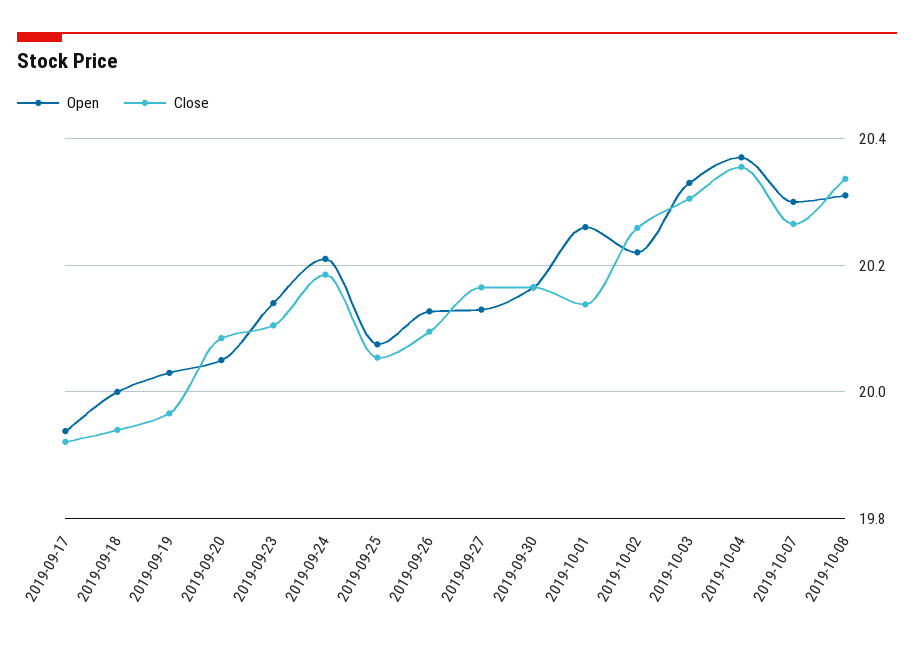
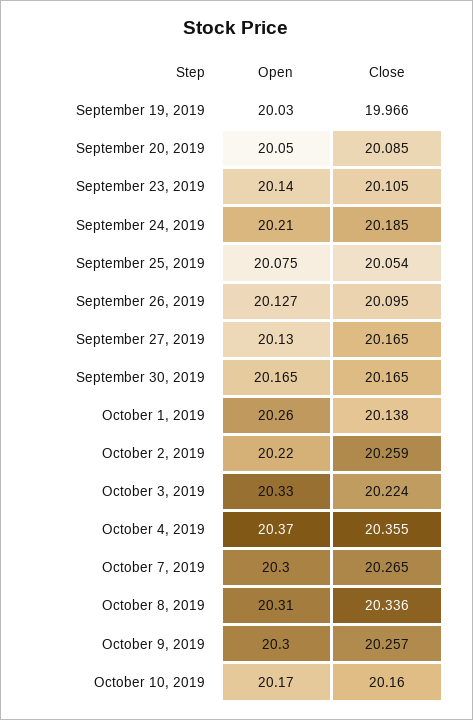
Open, 2019-09-17: 19.94 -> none
Close, 2019-09-17: 19.92 -> none
Open, 2019-09-18: 20 -> none
Close, 2019-09-18: 19.94 -> none
Close, 2019-10-03: 20.3 -> 20.224
Open, October 9, 2019: none -> 20.3
Close, October 9, 2019: none -> 20.257
Open, October 10, 2019: none -> 20.17
Close, October 10, 2019: none -> 20.16

